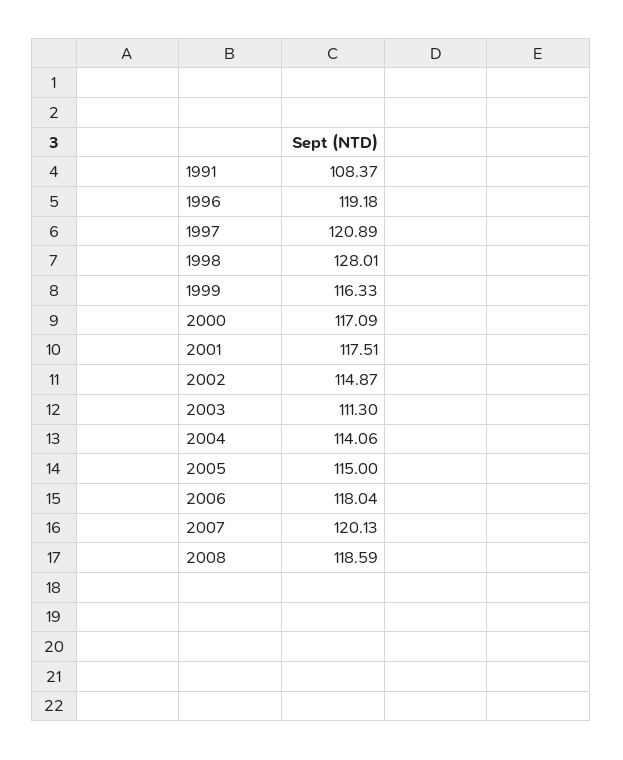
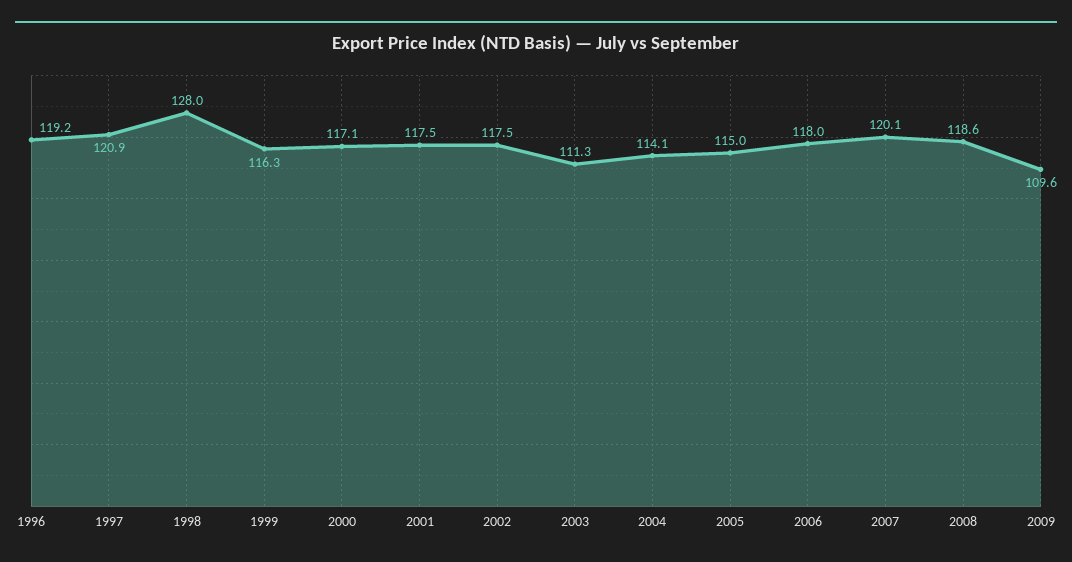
1991: 108.37 -> none
2002: 114.87 -> 117.5
2009: none -> 109.6

